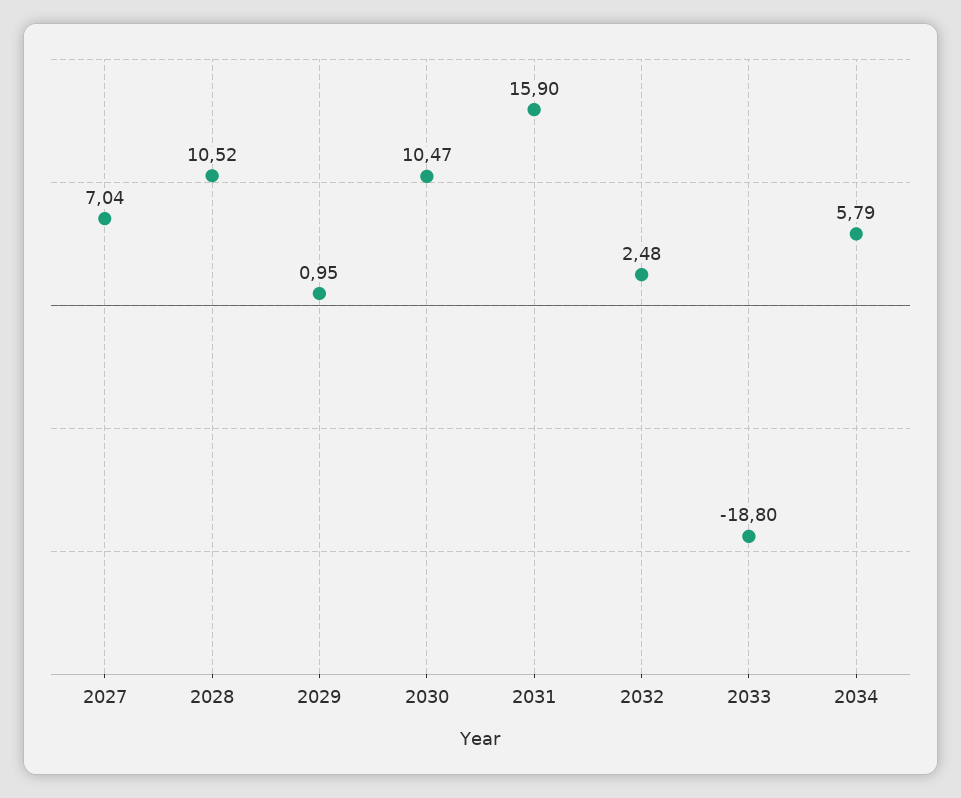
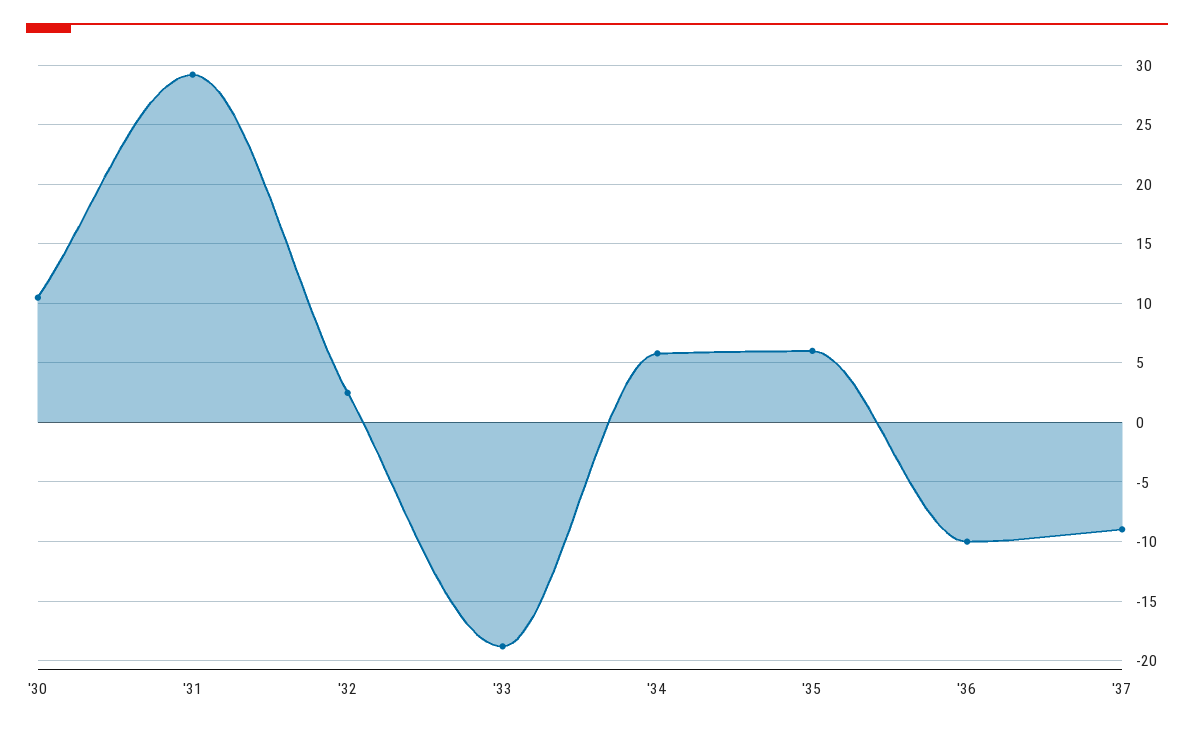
2027: 7.04 -> none
2028: 10.52 -> none
2029: 0.95 -> none
2031: 15.9 -> 29
'35: none -> 6
'36: none -> -10
'37: none -> -9

